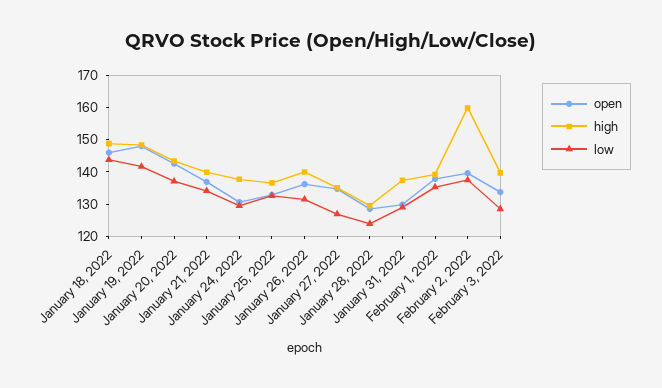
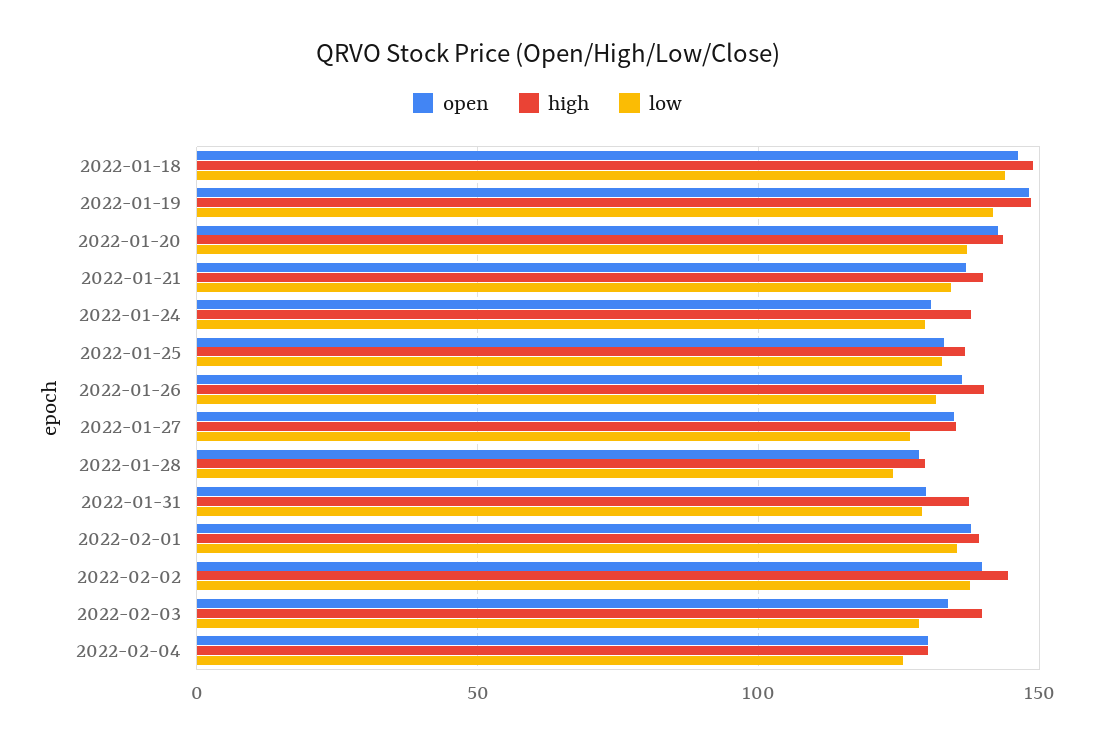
high, February 2, 2022: 160 -> 145
open, 2022-02-04: none -> 130
high, 2022-02-04: none -> 130
low, 2022-02-04: none -> 125

